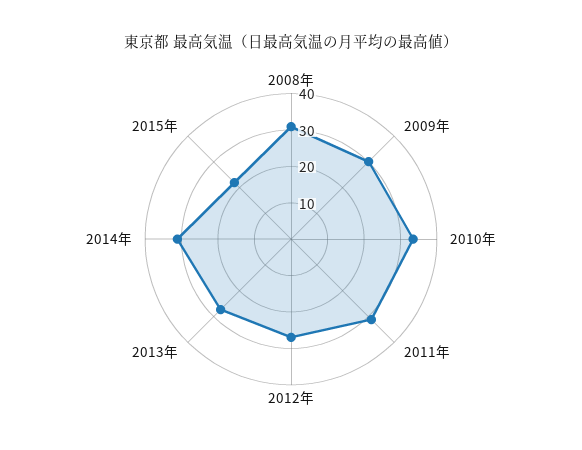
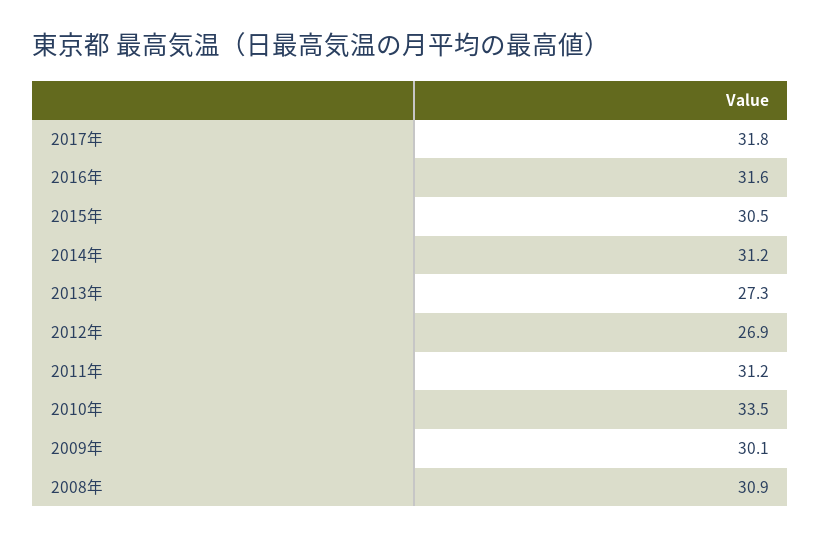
2015年: 22.5 -> 30.5
2017年: none -> 31.8
2016年: none -> 31.6

